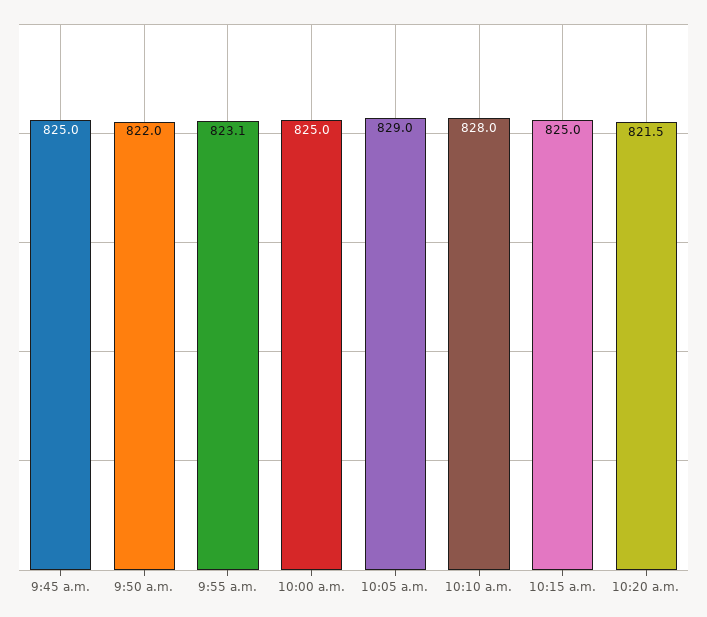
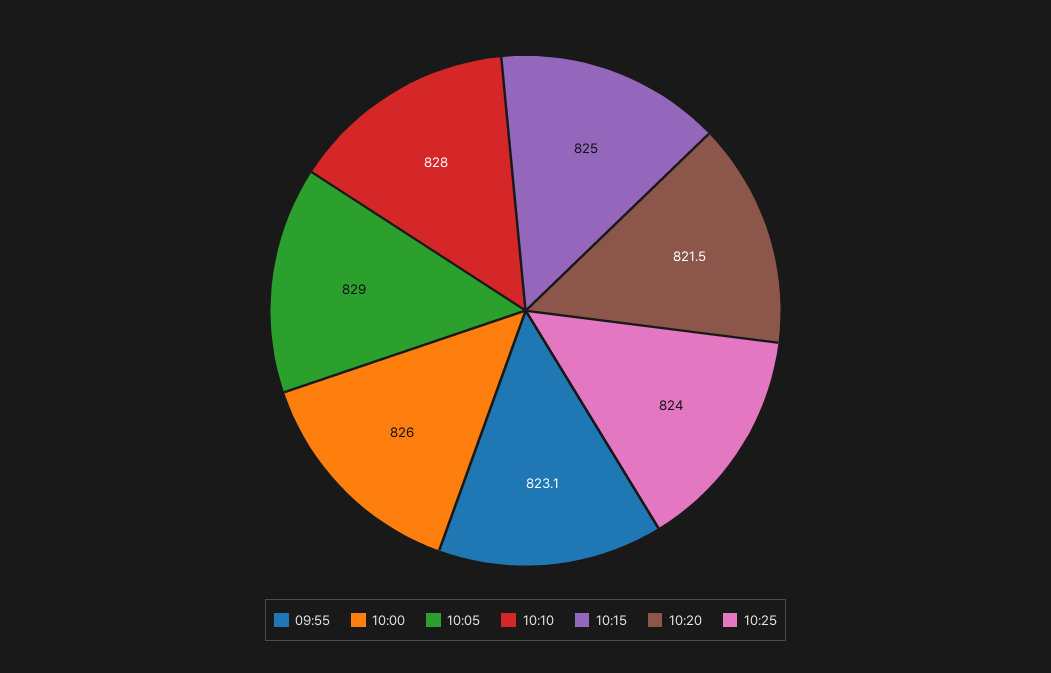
9:45 a.m.: 825 -> none
9:50 a.m.: 822 -> none
10:00 a.m.: 825 -> 826
10:25: none -> 824

